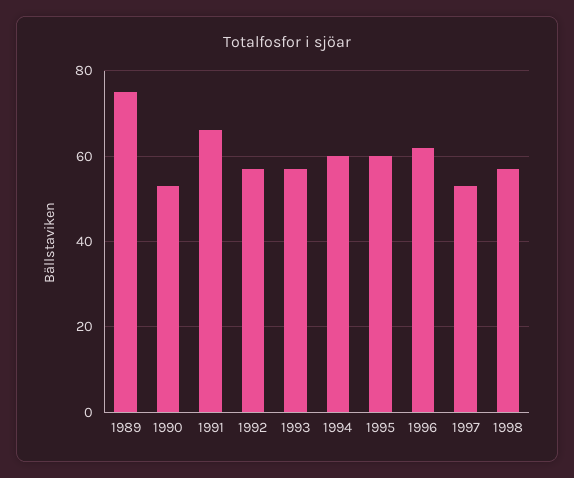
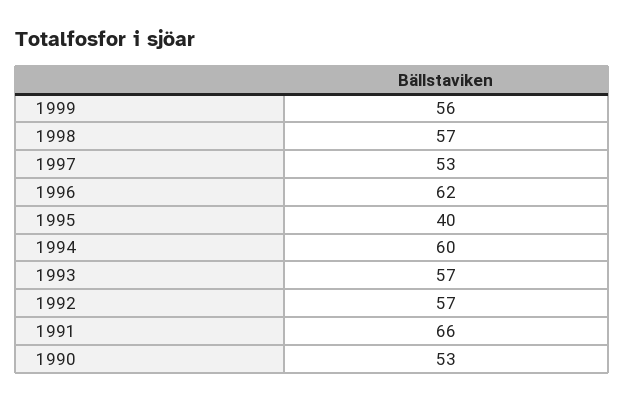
1989: 75 -> none
1995: 60 -> 40
1999: none -> 56

